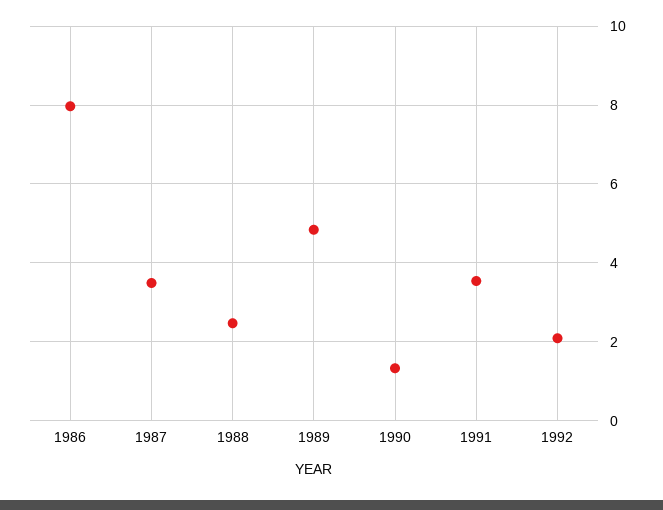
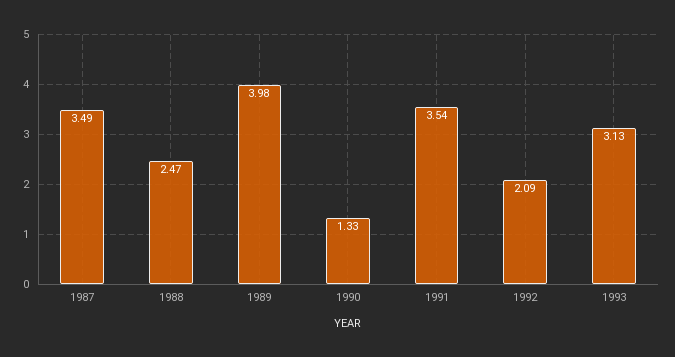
1986: 8 -> none
1989: 4.8 -> 3.98
1993: none -> 3.13

